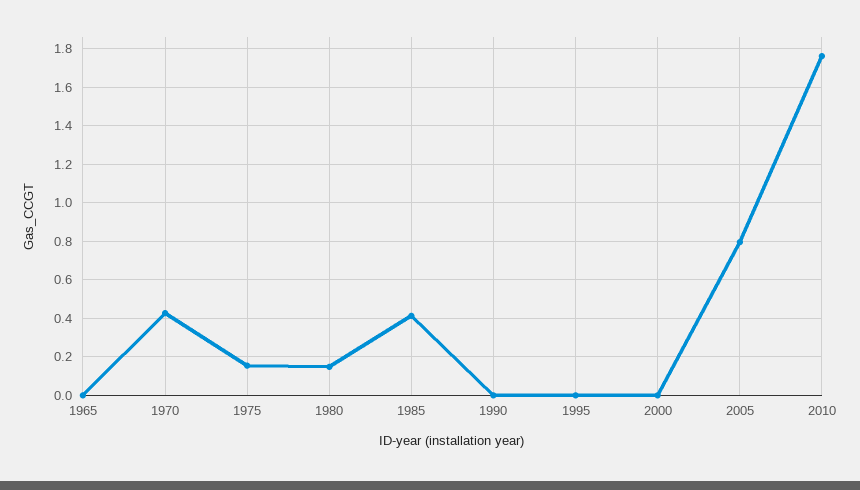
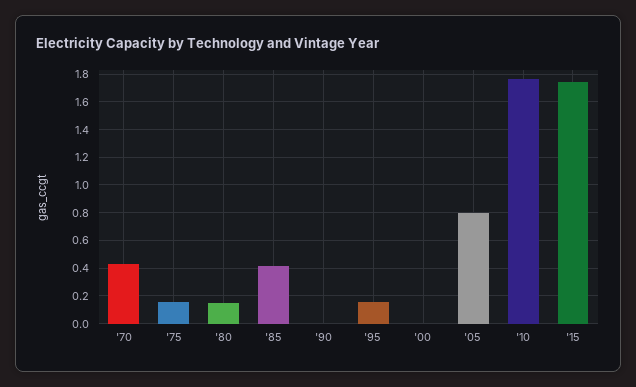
1965: 0 -> none
1995: 0 -> 0.15
'15: none -> 1.75

